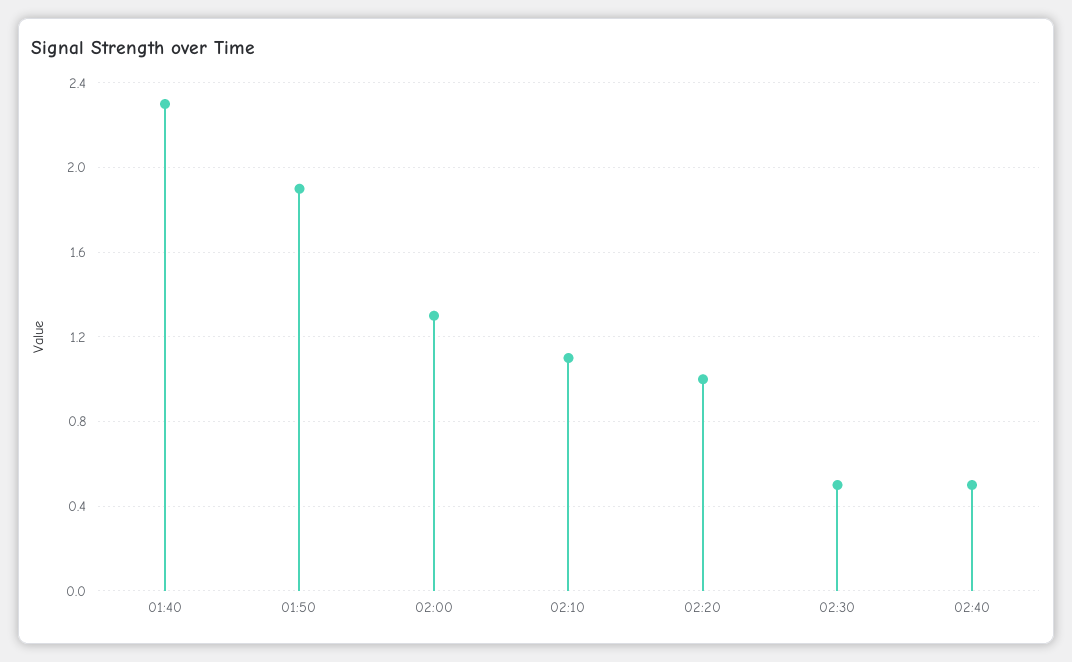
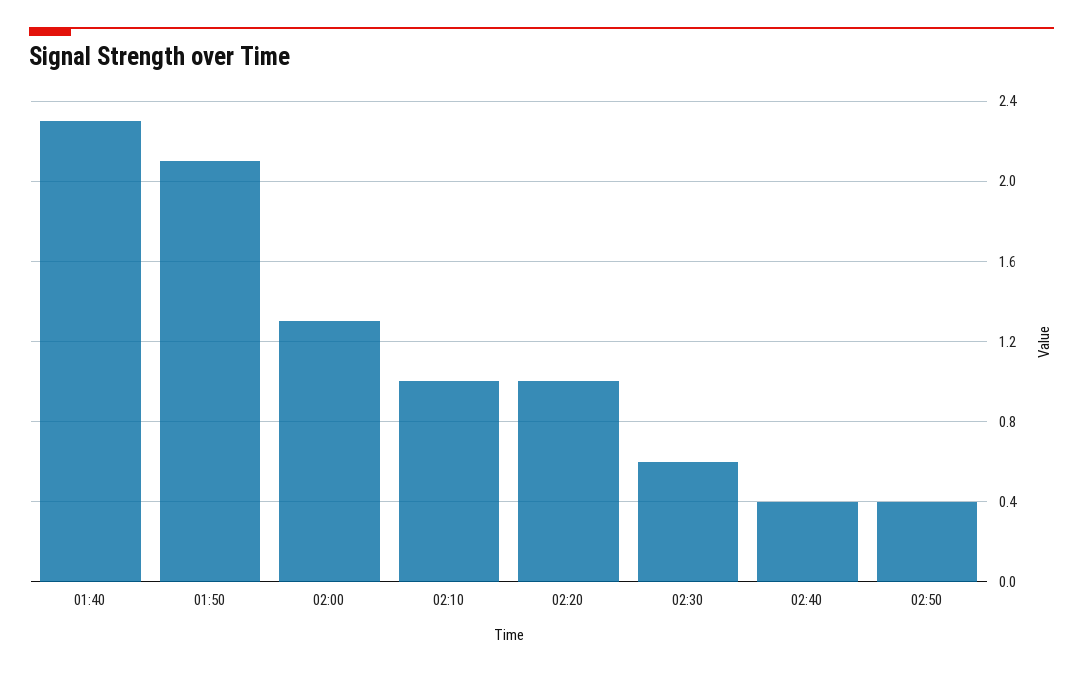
01:50: 1.9 -> 2.1
02:10: 1.1 -> 1
02:30: 0.5 -> 0.6
02:40: 0.5 -> 0.4
02:50: none -> 0.4

